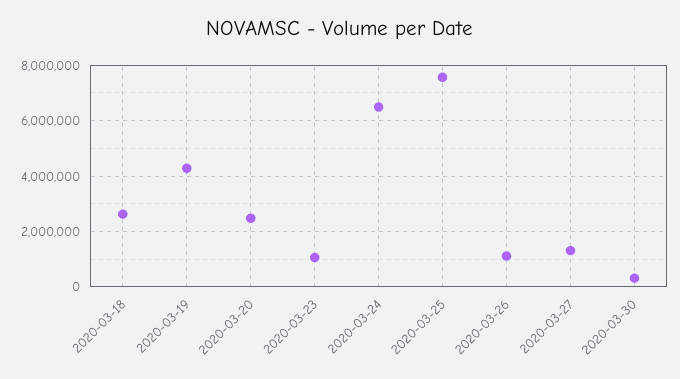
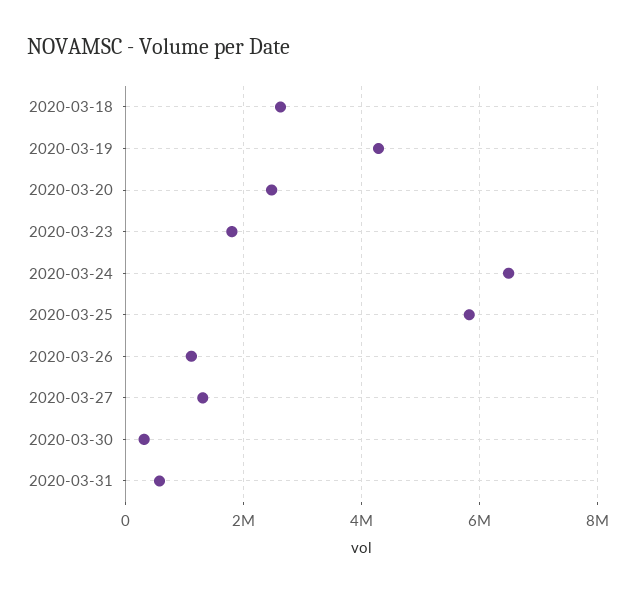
2020-03-23: 1000000 -> 1800000
2020-03-25: 7500000 -> 5800000
2020-03-31: none -> 600000

